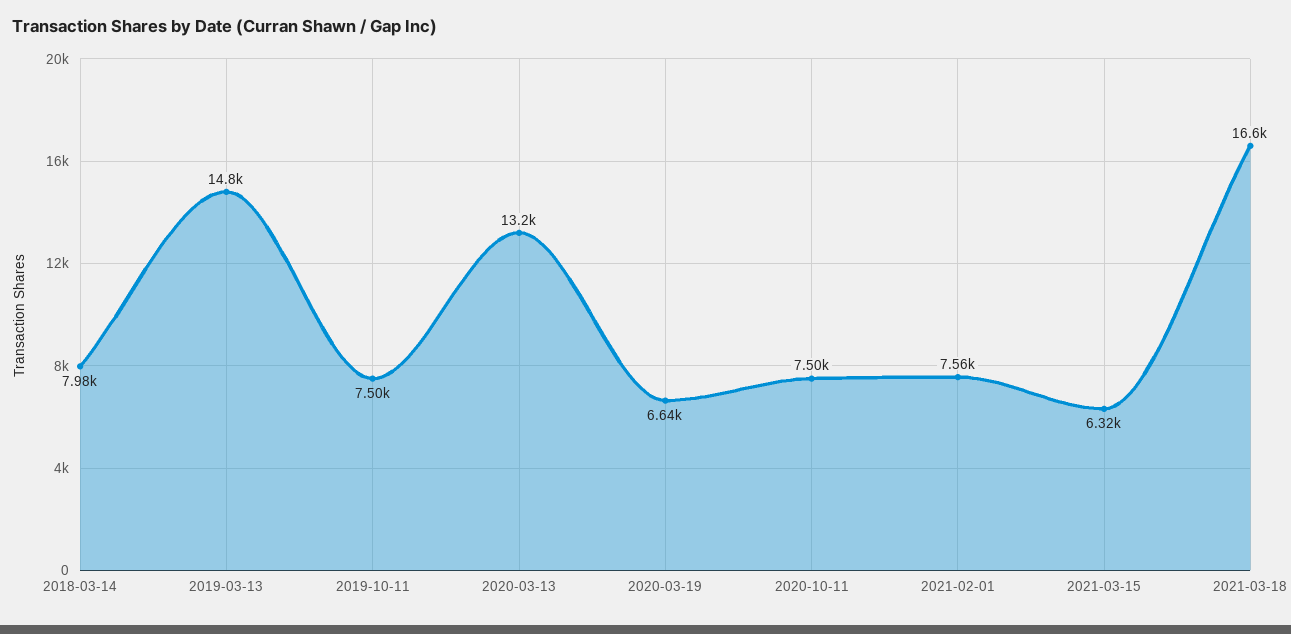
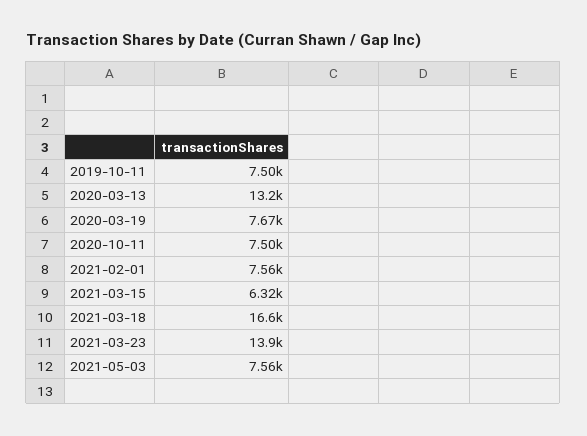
2018-03-14: 7980 -> none
2019-03-13: 14800 -> none
2020-03-19: 6640 -> 7670
2021-03-23: none -> 13900
2021-05-03: none -> 7560

